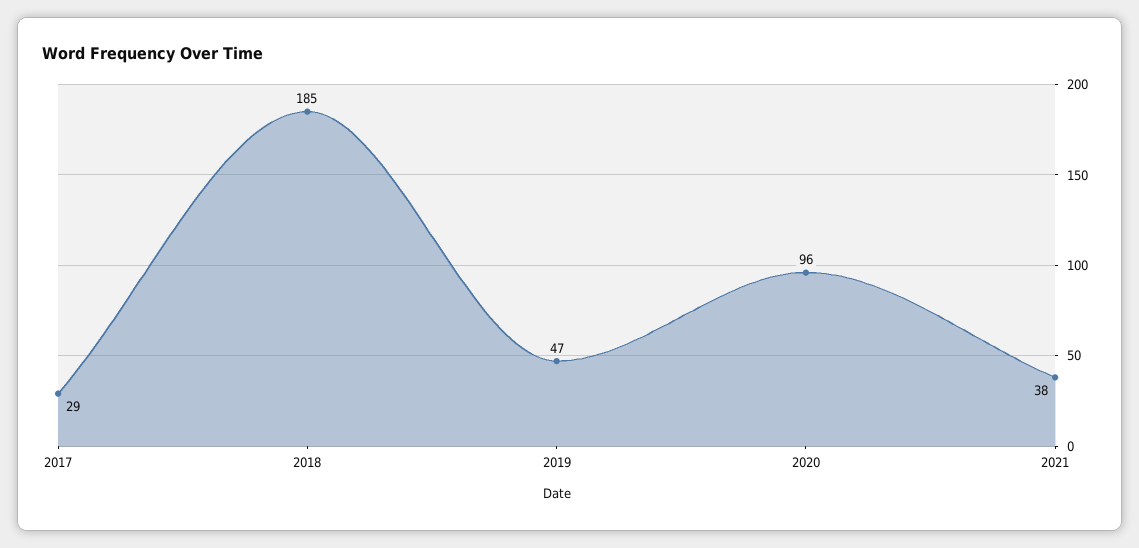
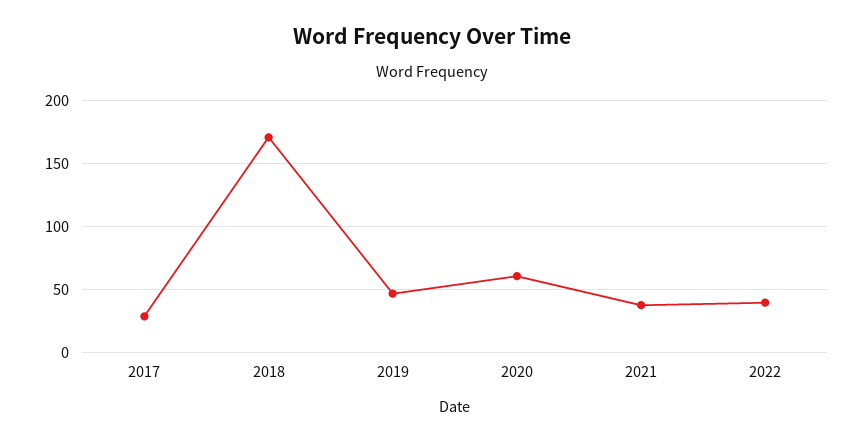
2018: 185 -> 170
2020: 96 -> 60
2022: none -> 40

